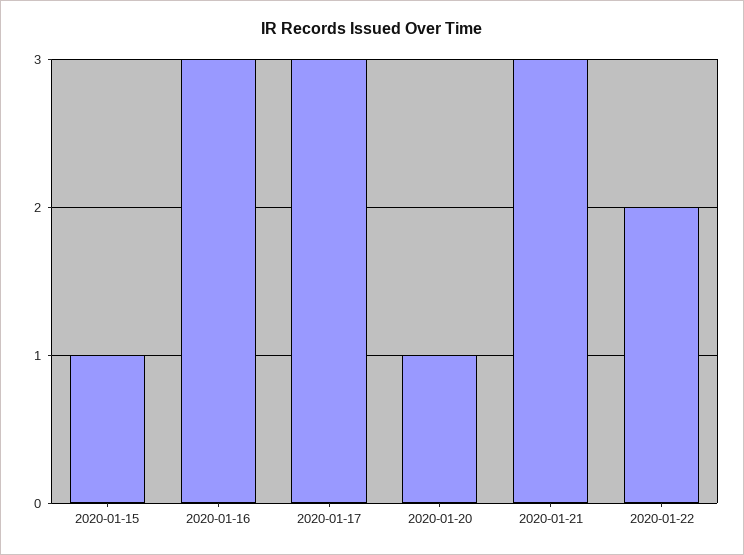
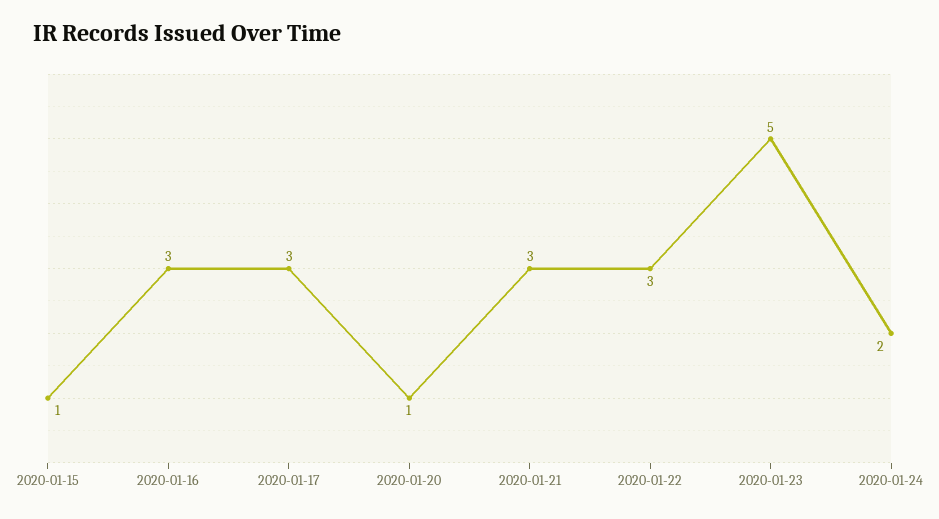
2020-01-22: 2 -> 3
2020-01-23: none -> 5
2020-01-24: none -> 2

